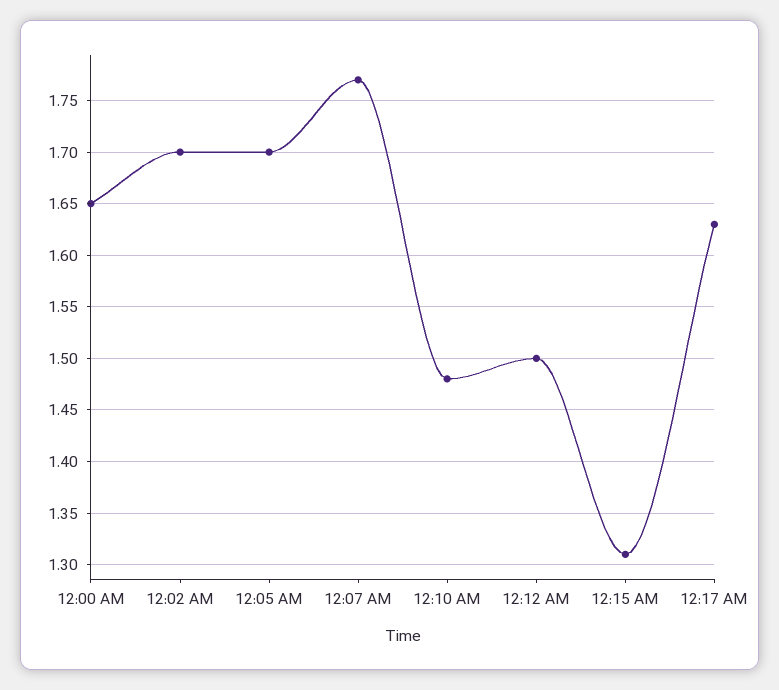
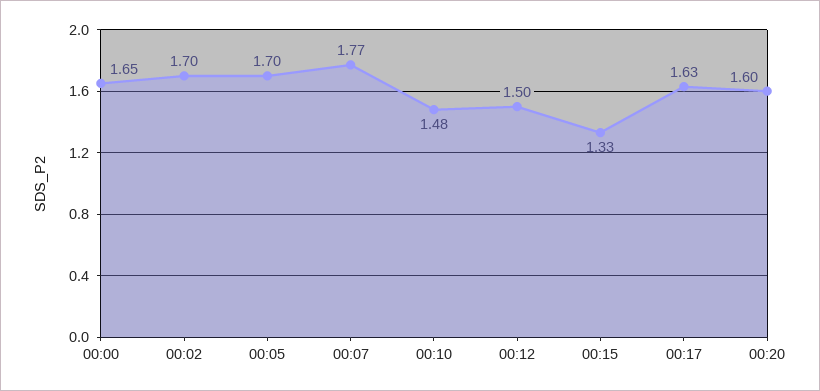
12:15 AM: 1.31 -> 1.33
00:20: none -> 1.6

